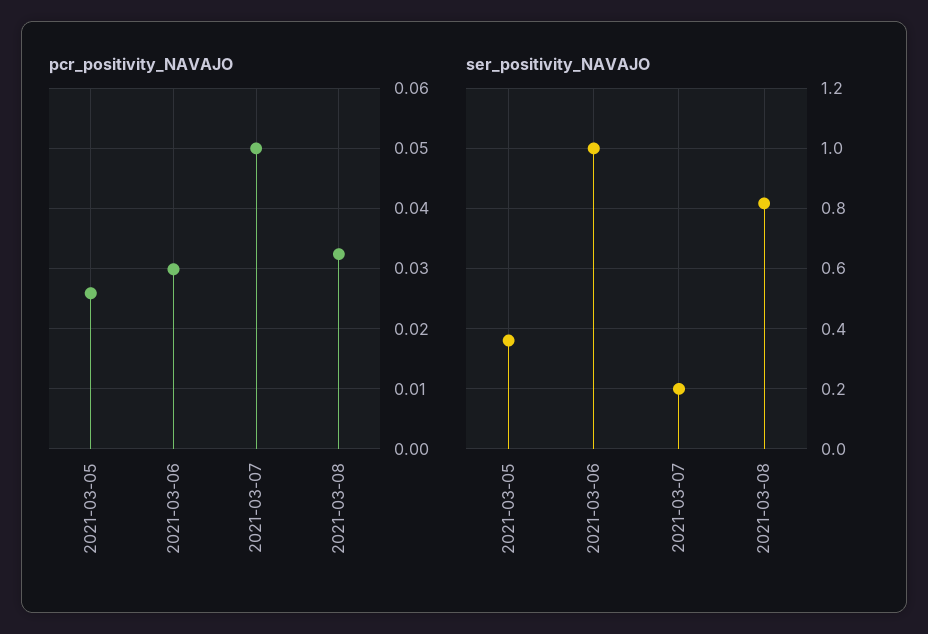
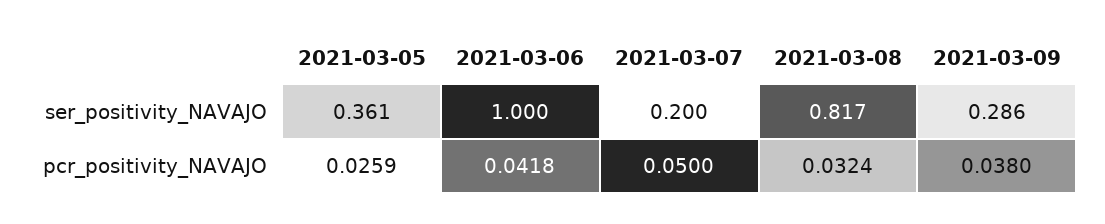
pcr_positivity_NAVAJO, 2021-03-06: 0.03 -> 0.0418
ser_positivity_NAVAJO, 2021-03-09: none -> 0.286
pcr_positivity_NAVAJO, 2021-03-09: none -> 0.038

